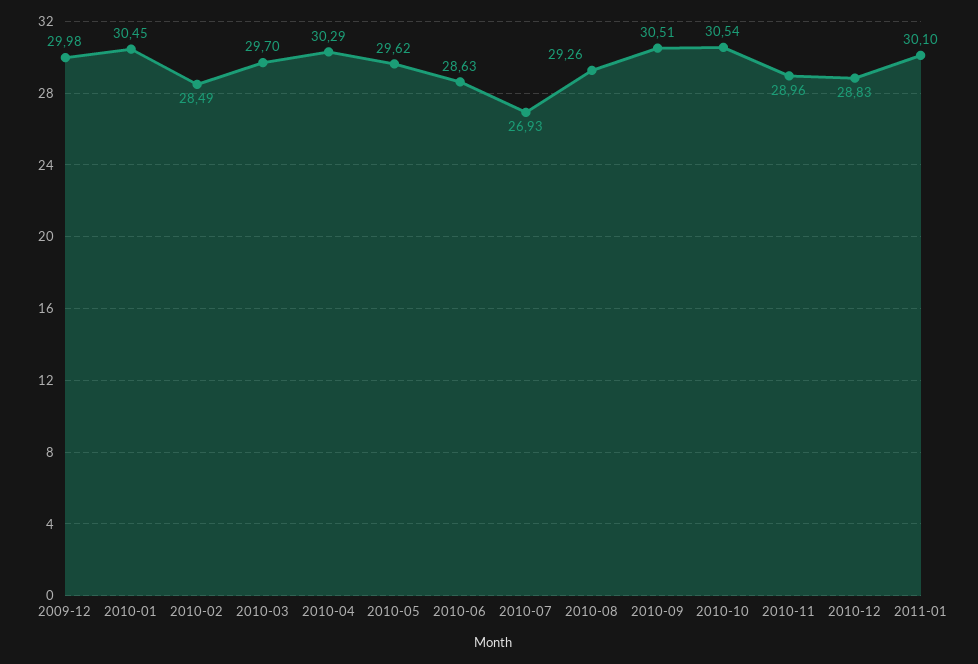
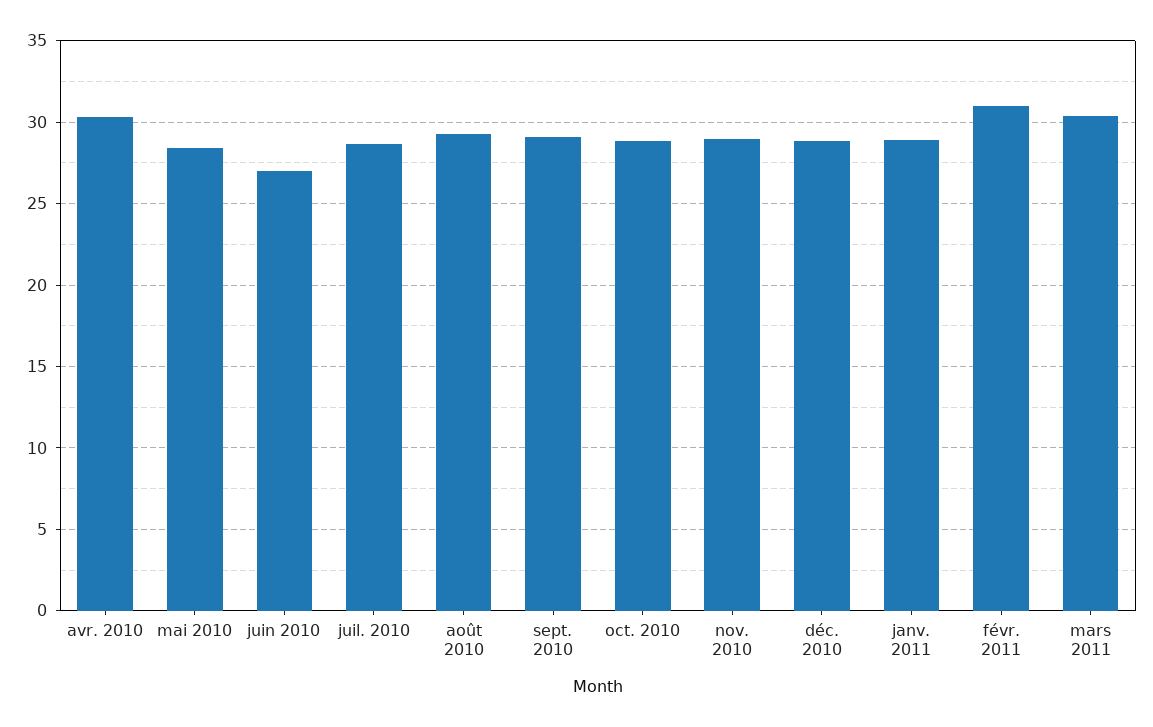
2009-12: 29.98 -> none
2010-01: 30.45 -> none
2010-02: 28.49 -> none
2010-03: 29.7 -> none
2010-05: 29.62 -> 28.5
2010-06: 28.63 -> 27
2010-07: 26.93 -> 28.5
2010-09: 30.51 -> 29
2010-10: 30.54 -> 29
2011-01: 30.1 -> 29
févr. 2011: none -> 31
mars 2011: none -> 30.5

